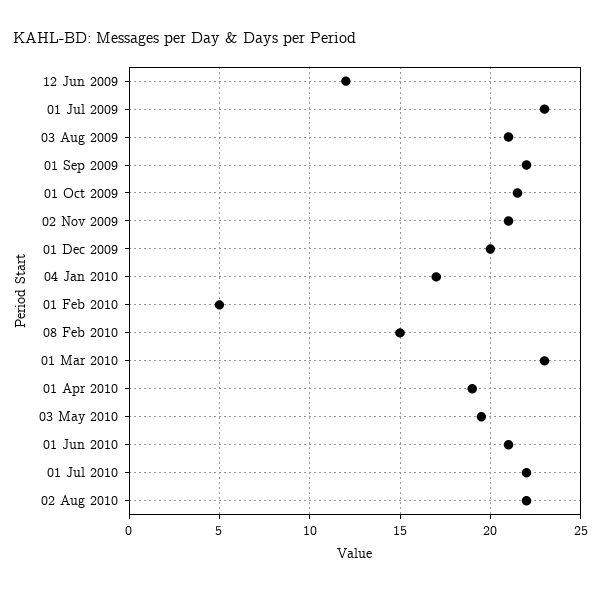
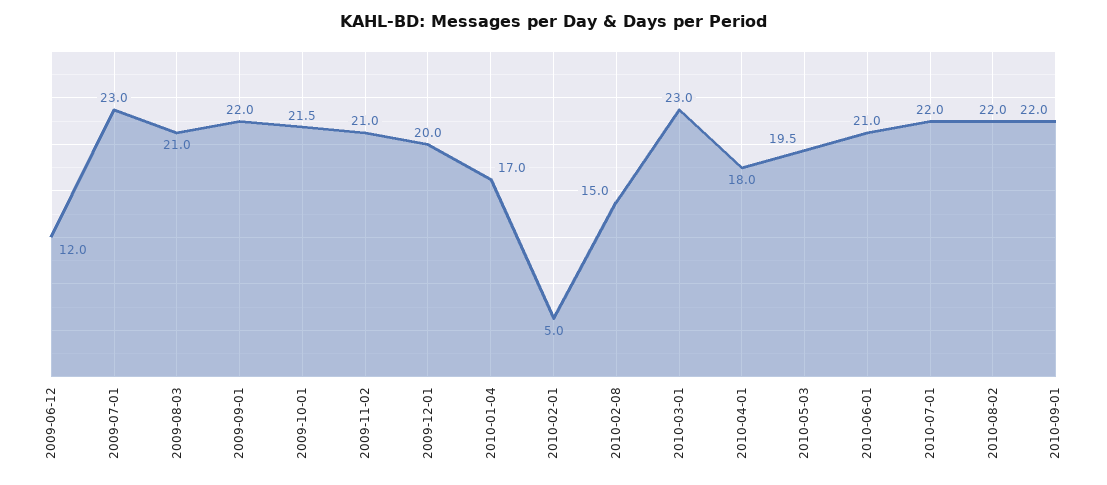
01 Apr 2010: 19 -> 18
2010-09-01: none -> 22

